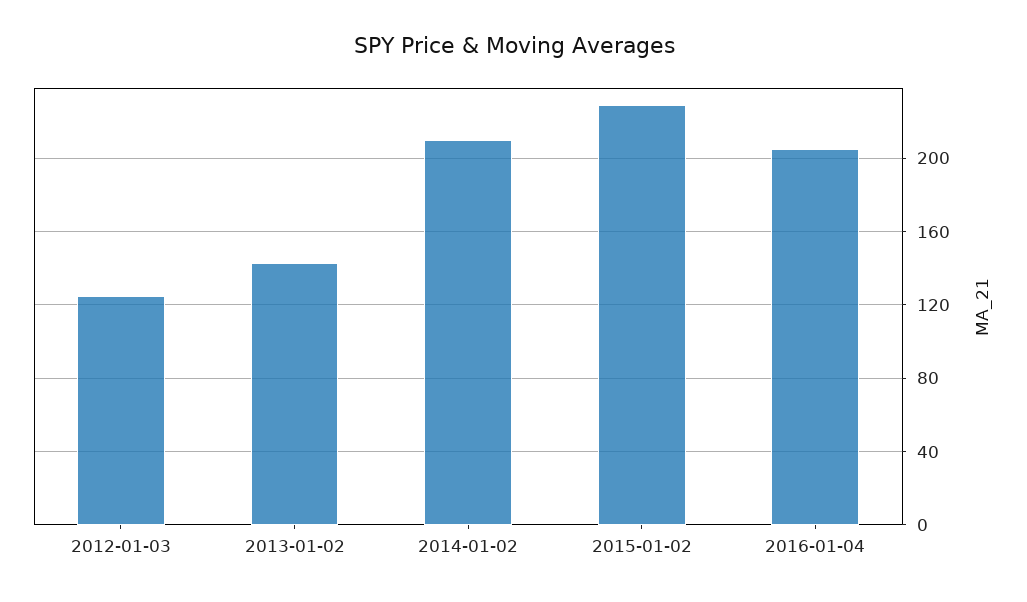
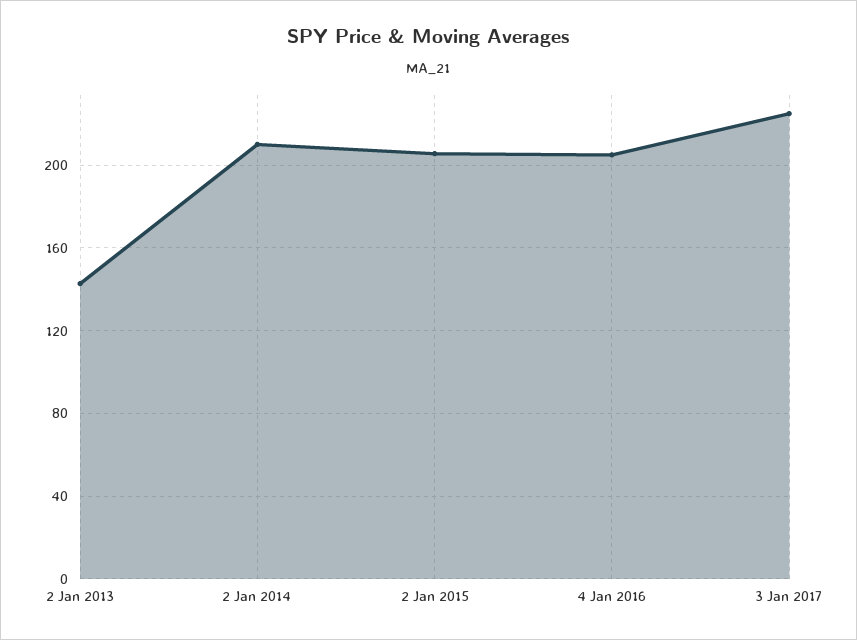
2012-01-03: 125 -> none
2015-01-02: 230 -> 205
3 Jan 2017: none -> 225

